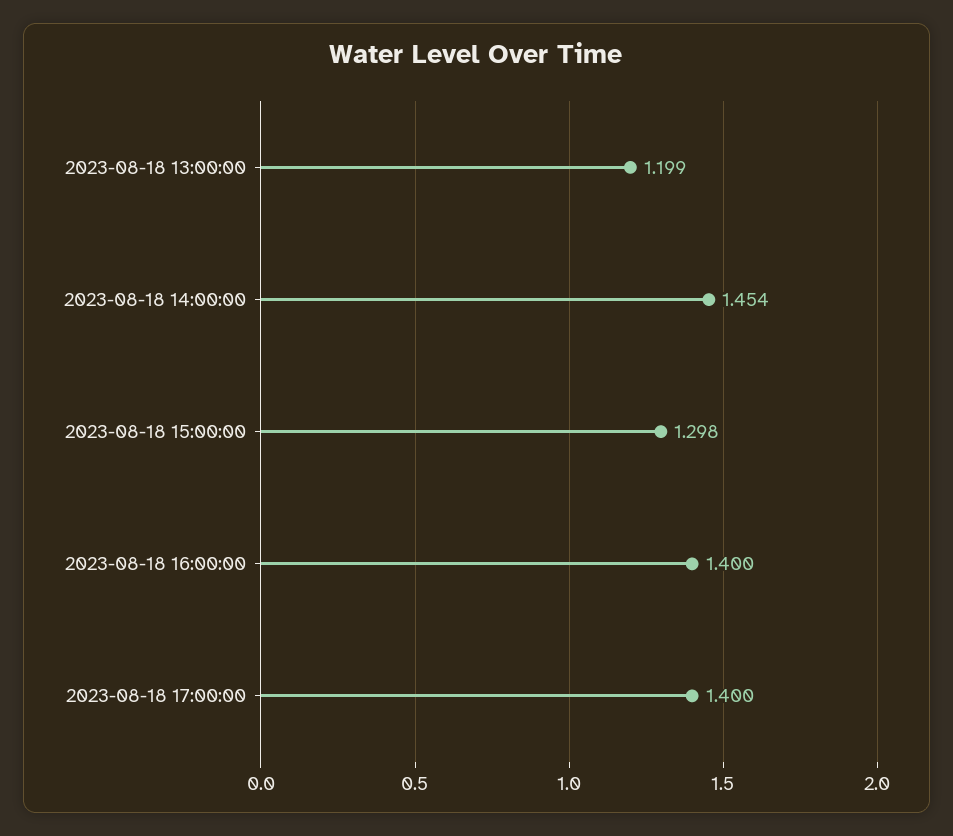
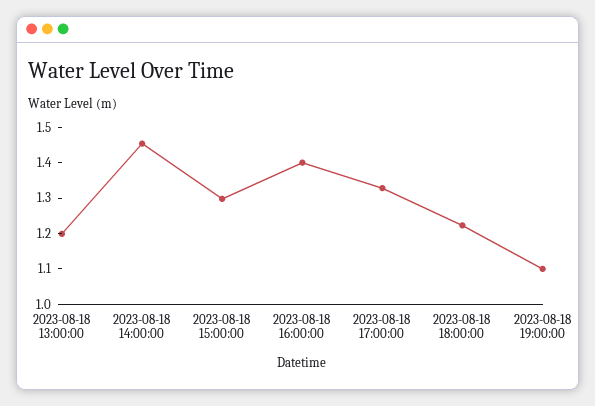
2023-08-18 17:00:00: 1.4 -> 1.325
2023-08-18 18:00:00: none -> 1.225
2023-08-18 19:00:00: none -> 1.1

